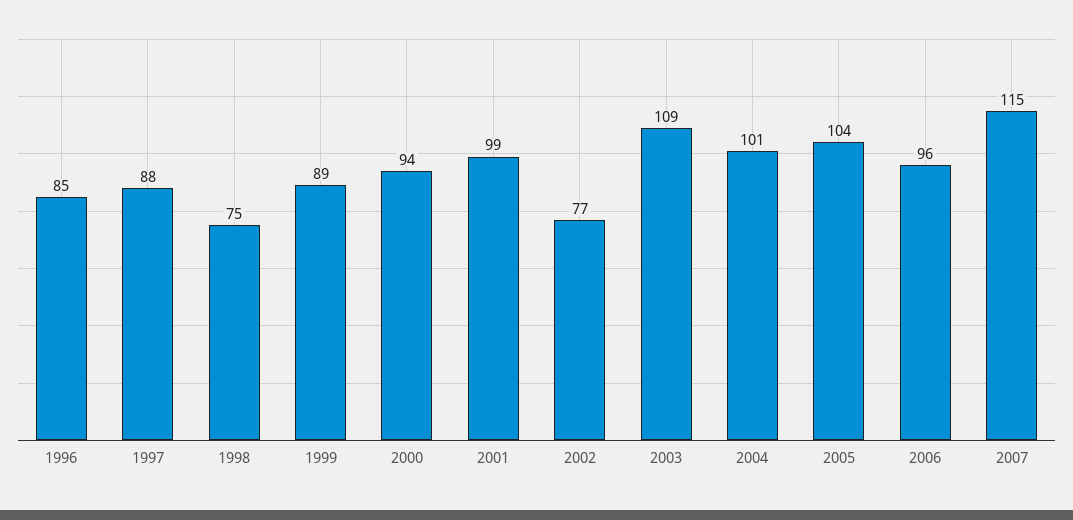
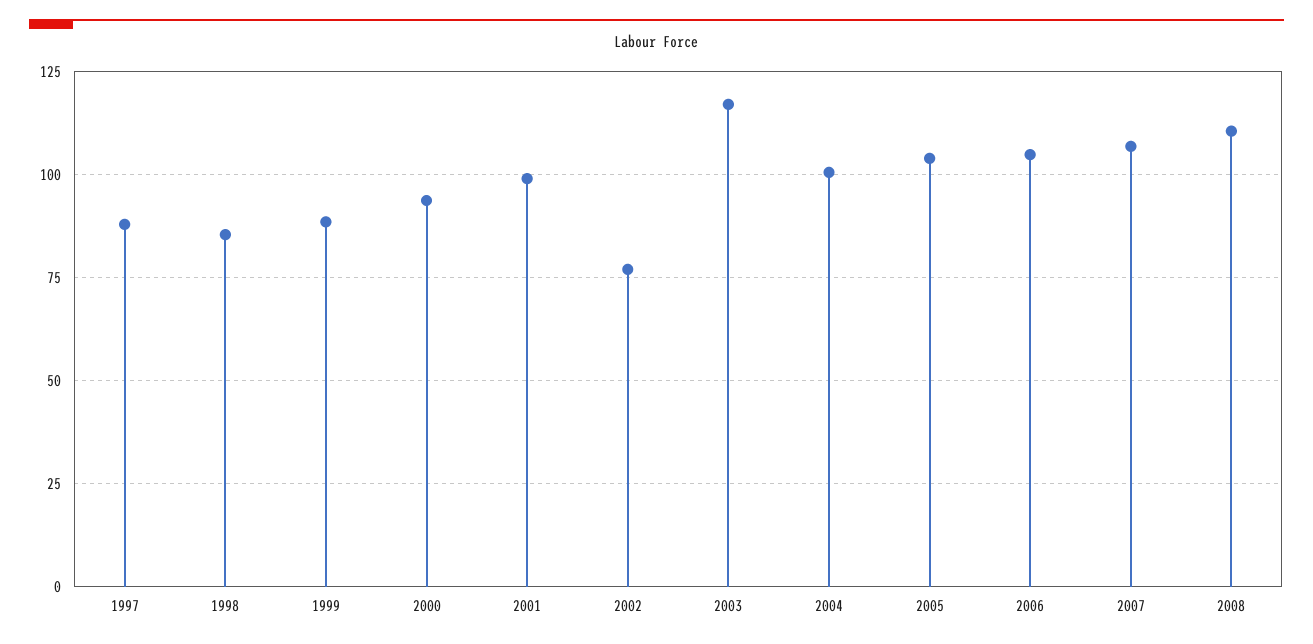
1996: 85 -> none
1998: 75 -> 85
2003: 109 -> 117.5
2006: 96 -> 105
2007: 115 -> 107.5
2008: none -> 110

